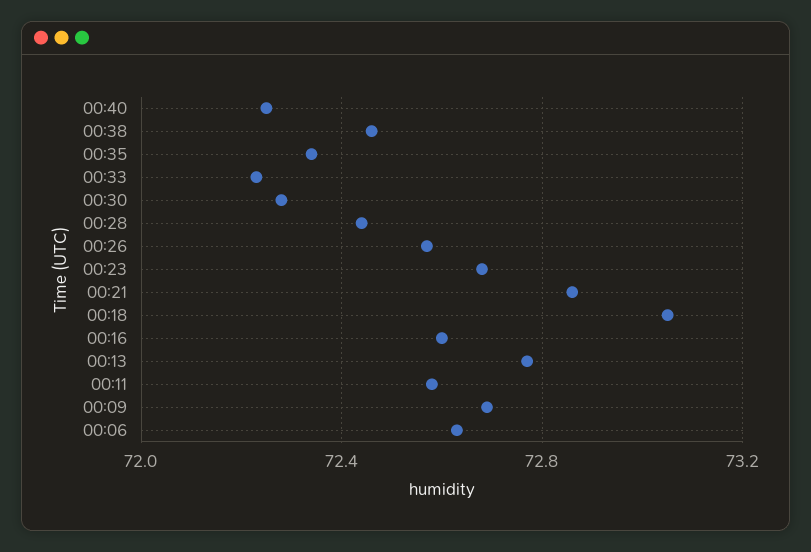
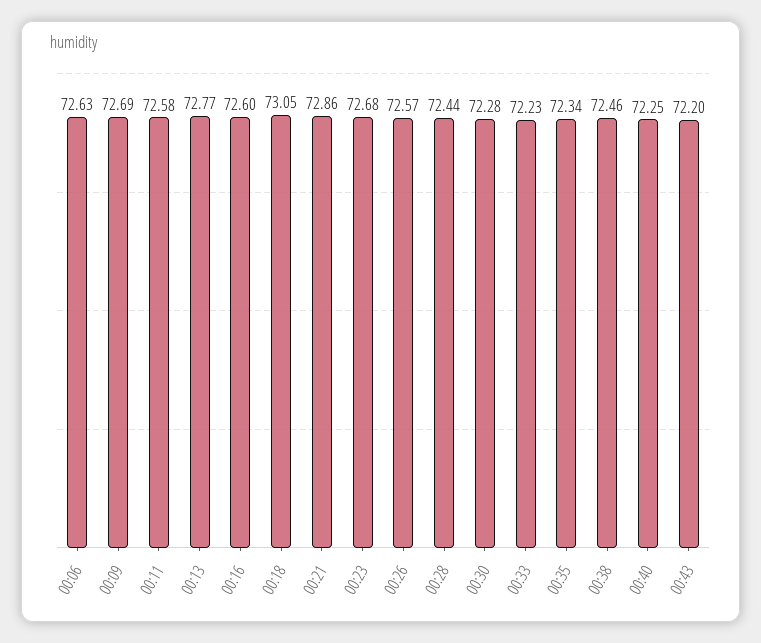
00:43: none -> 72.2

